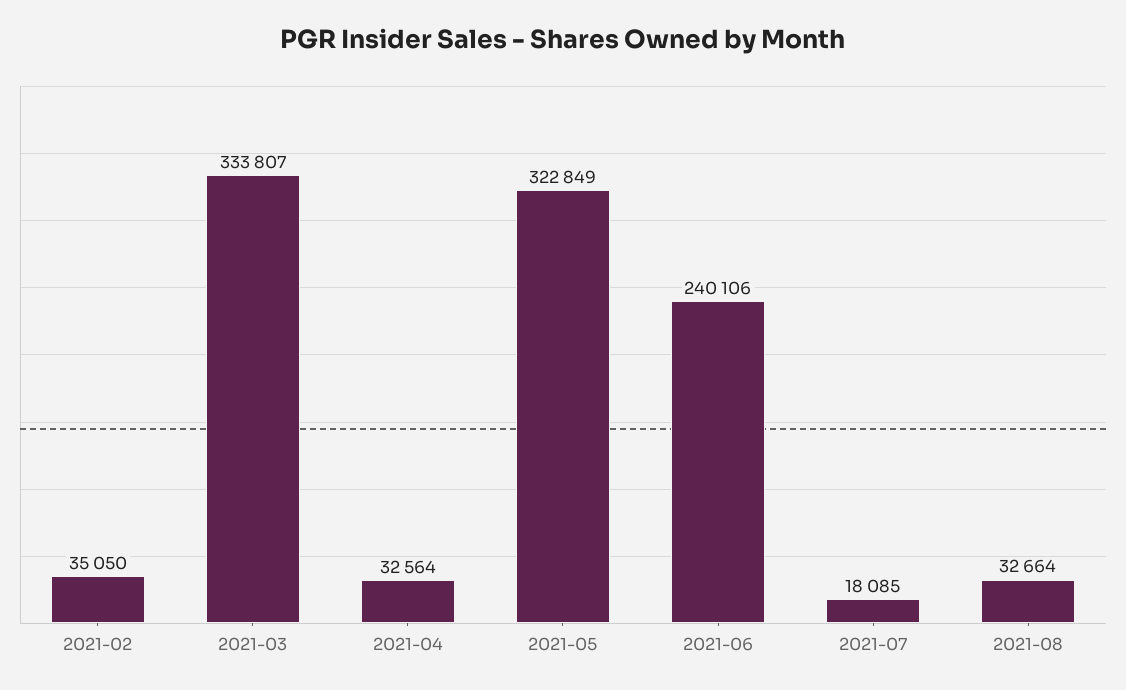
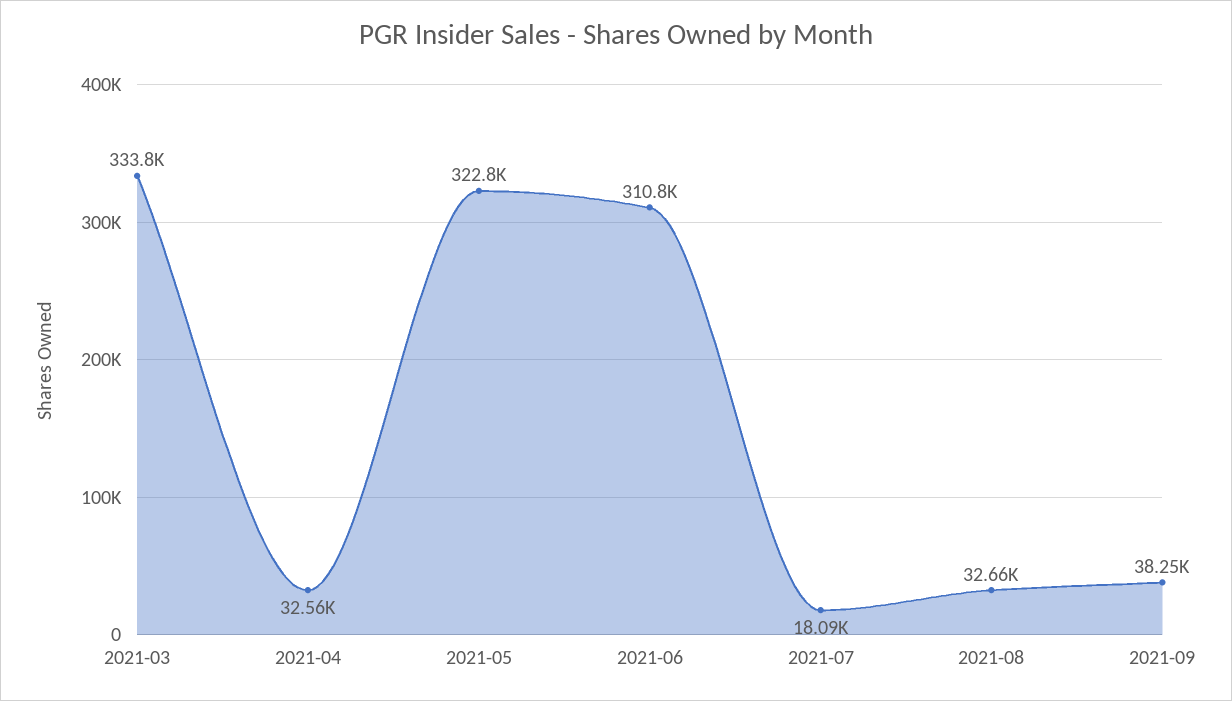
2021-02: 35050 -> none
2021-06: 240106 -> 310800
2021-09: none -> 38250

